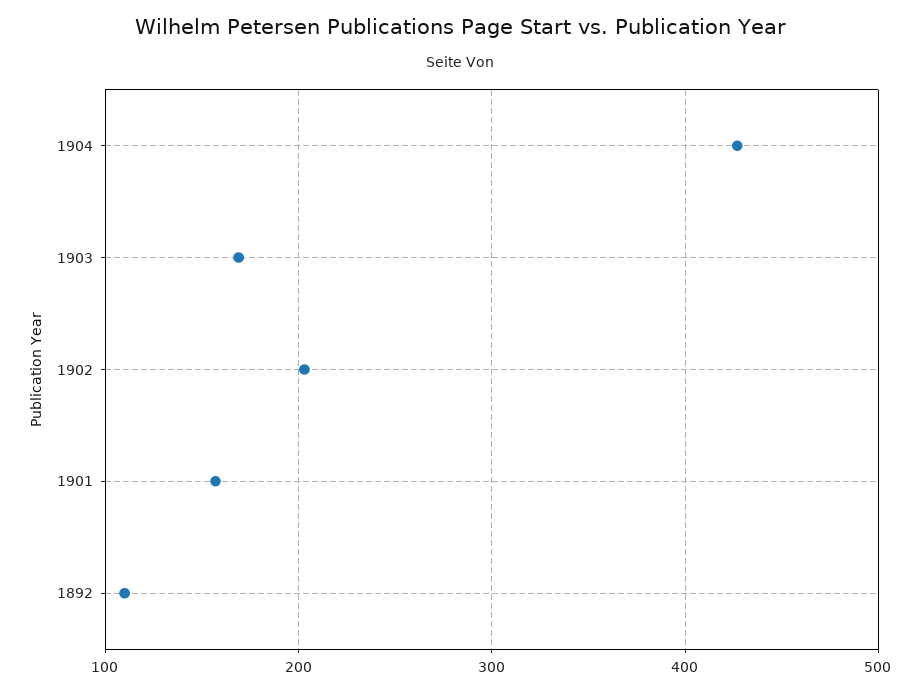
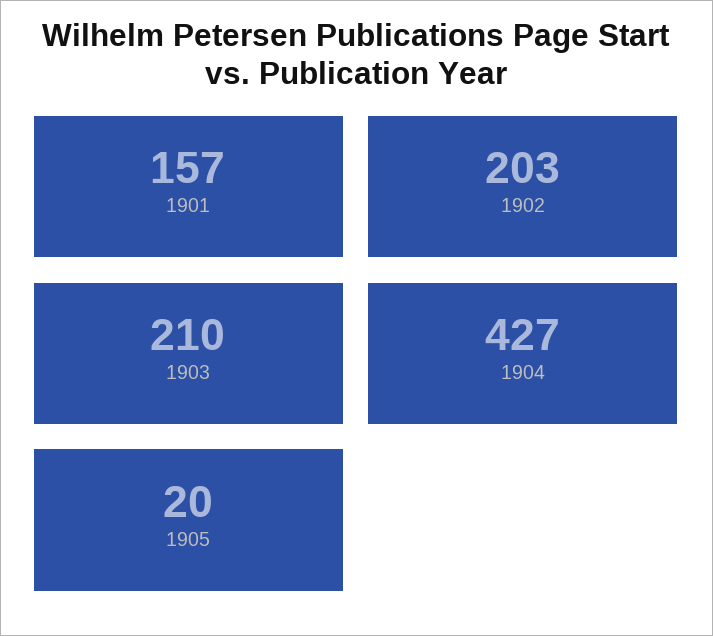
1903: 170 -> 210
1892: 110 -> none
1905: none -> 20

